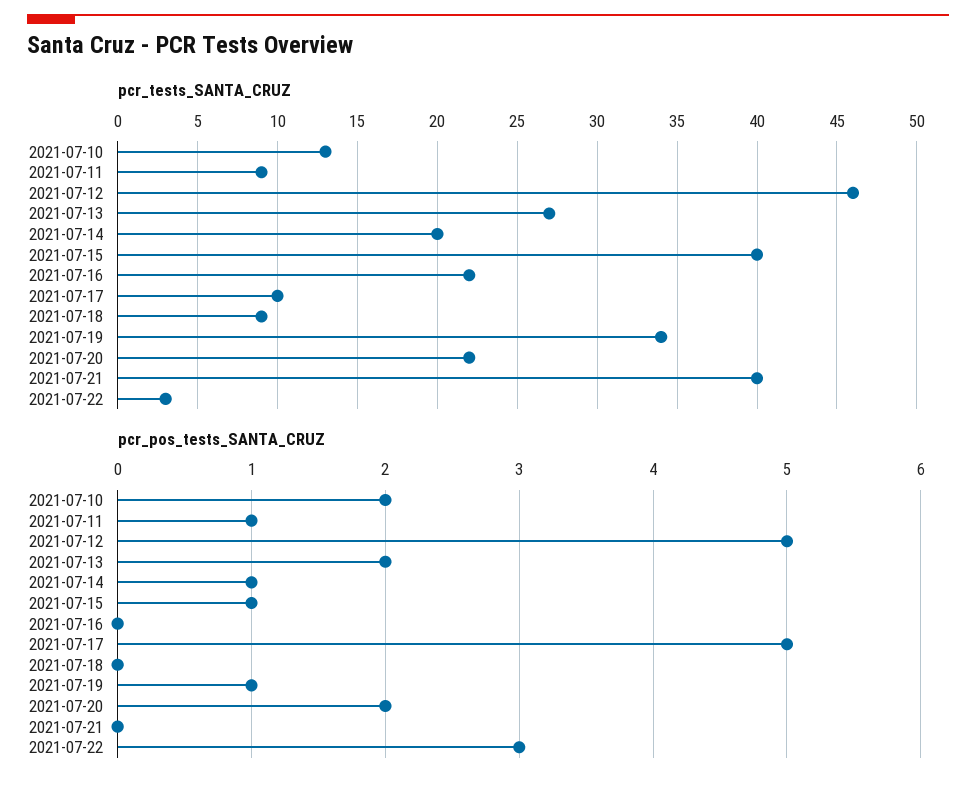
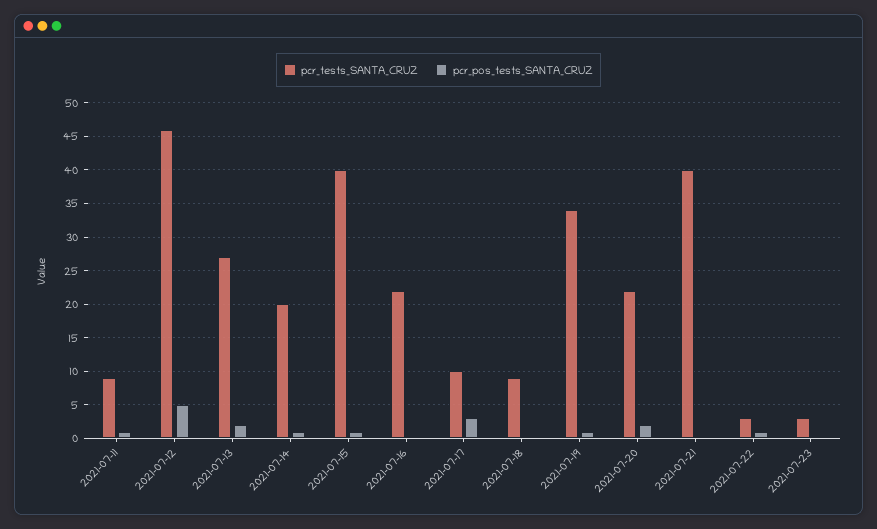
pcr_tests_SANTA_CRUZ, 2021-07-10: 13 -> none
pcr_pos_tests_SANTA_CRUZ, 2021-07-10: 2 -> none
pcr_pos_tests_SANTA_CRUZ, 2021-07-17: 5 -> 3
pcr_pos_tests_SANTA_CRUZ, 2021-07-22: 3 -> 1
pcr_tests_SANTA_CRUZ, 2021-07-23: none -> 3
pcr_pos_tests_SANTA_CRUZ, 2021-07-23: none -> 0

